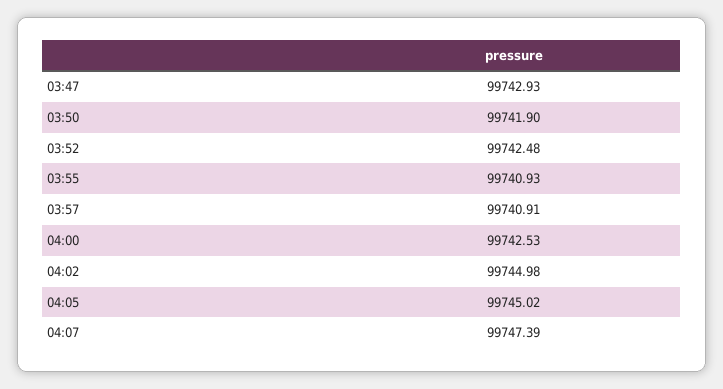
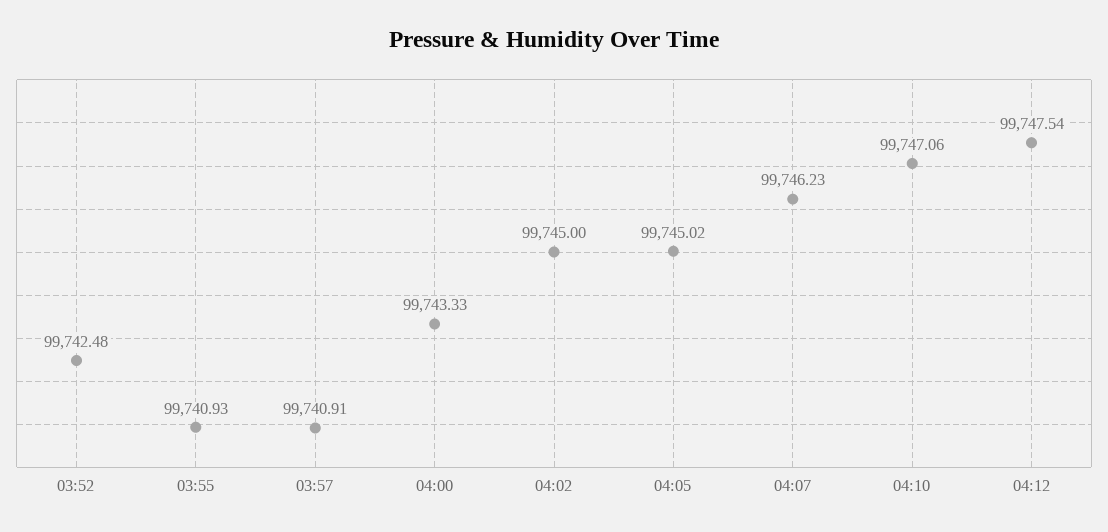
03:47: 99742.93 -> none
03:50: 99741.9 -> none
04:00: 99742.53 -> 99743.33
04:02: 99744.98 -> 99745
04:07: 99747.39 -> 99746.23
04:10: none -> 99747.06
04:12: none -> 99747.54

